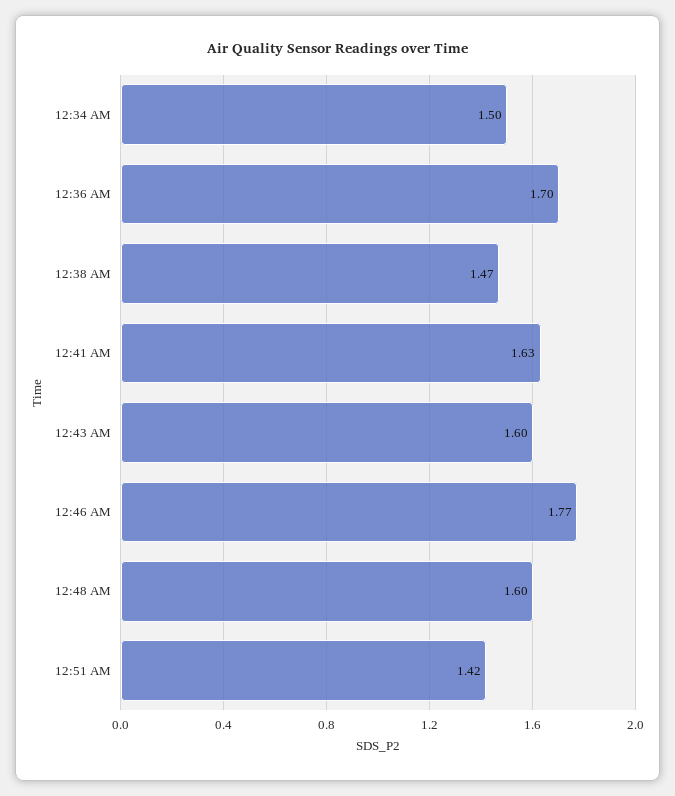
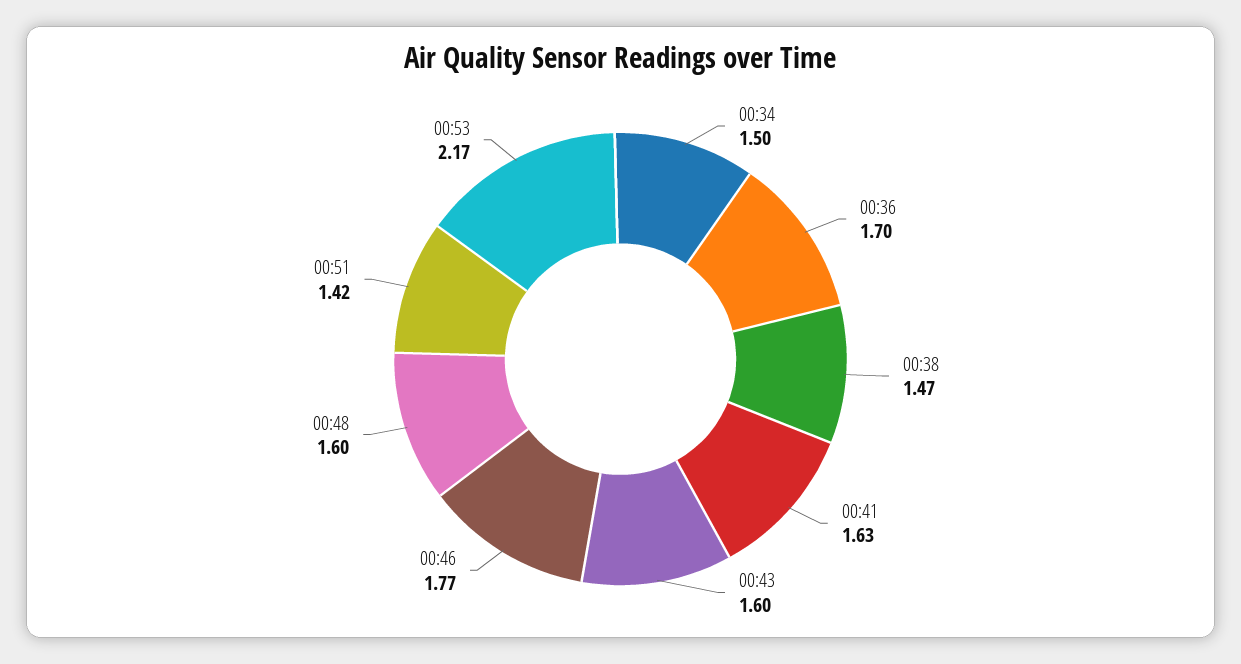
00:53: none -> 2.17

